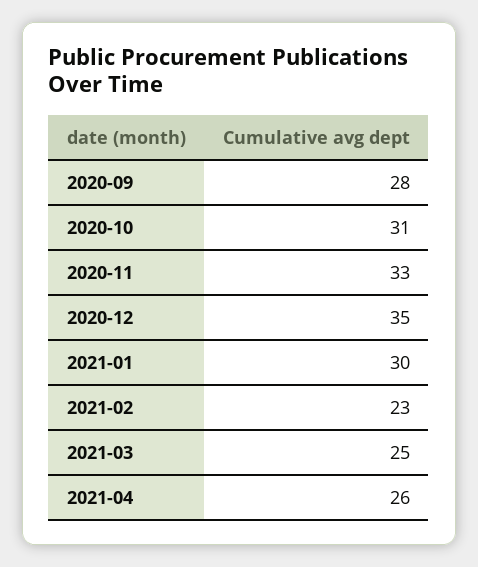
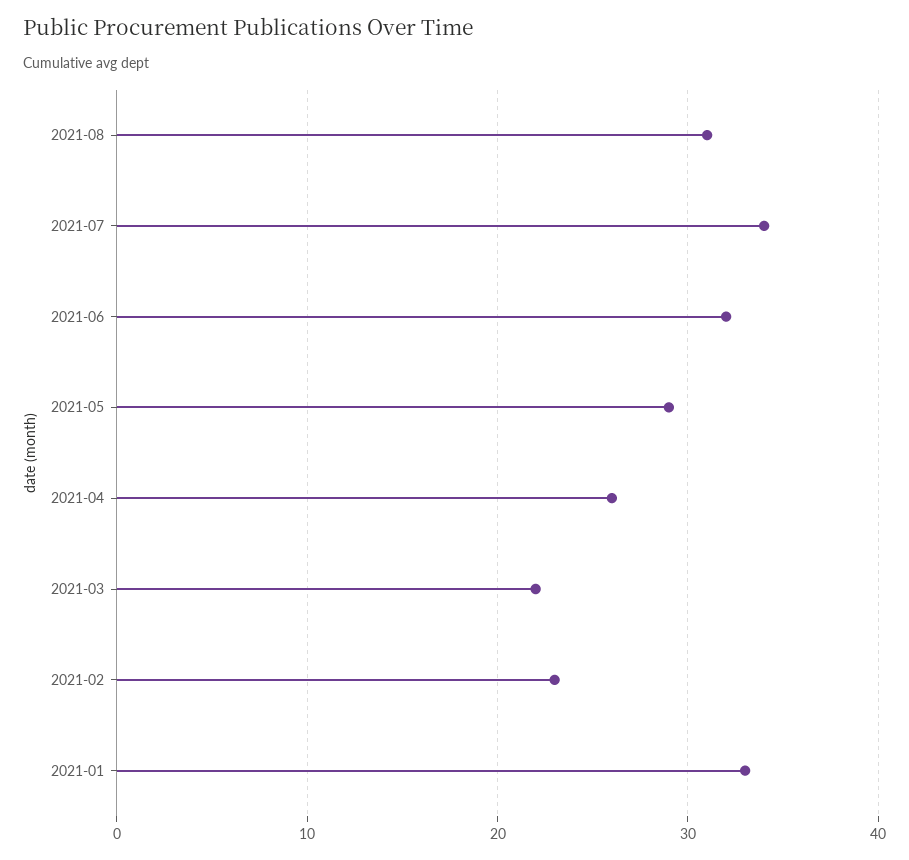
2020-09: 28 -> none
2020-10: 31 -> none
2020-11: 33 -> none
2020-12: 35 -> none
2021-01: 30 -> 33
2021-03: 25 -> 22
2021-08: none -> 31
2021-07: none -> 34
2021-06: none -> 32
2021-05: none -> 29

